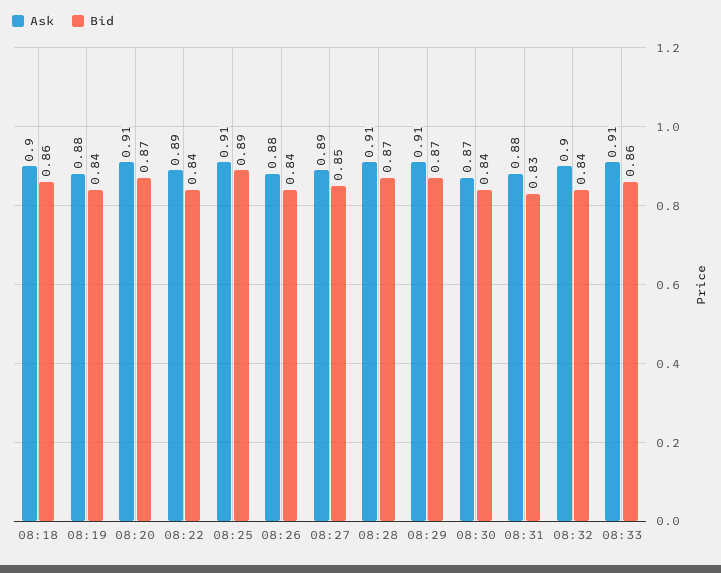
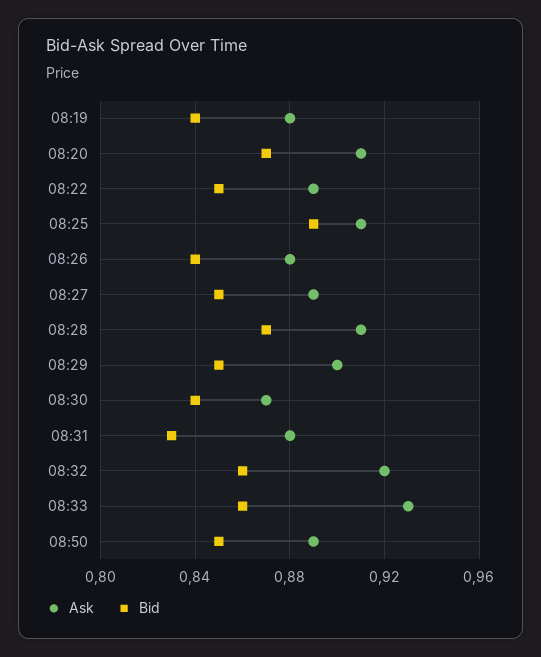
Ask, 08:18: 0.9 -> none
Bid, 08:18: 0.86 -> none
Bid, 08:22: 0.84 -> 0.85
Ask, 08:29: 0.91 -> 0.9
Bid, 08:29: 0.87 -> 0.85
Ask, 08:32: 0.9 -> 0.92
Bid, 08:32: 0.84 -> 0.86
Ask, 08:33: 0.91 -> 0.93
Ask, 08:50: none -> 0.89
Bid, 08:50: none -> 0.85

